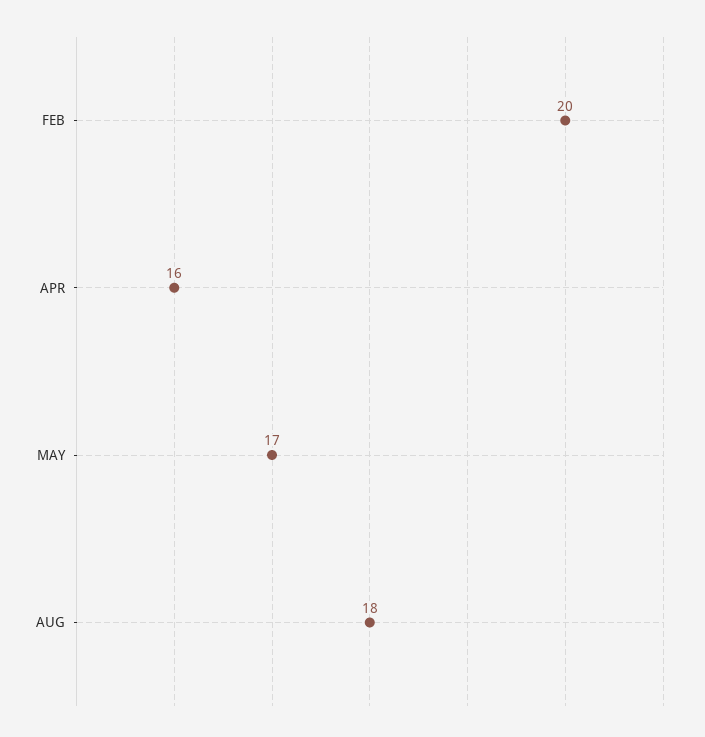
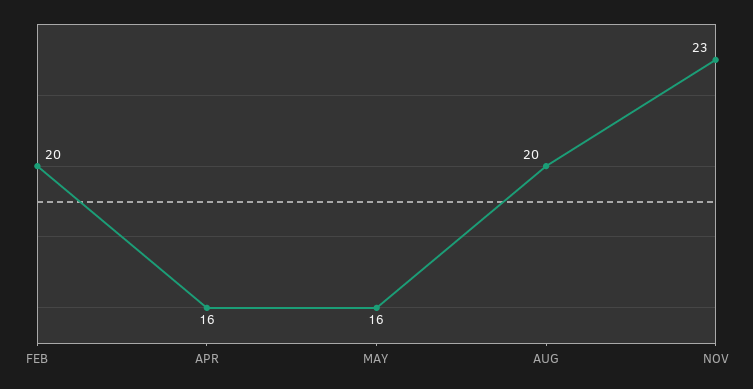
MAY: 17 -> 16
AUG: 18 -> 20
NOV: none -> 23

